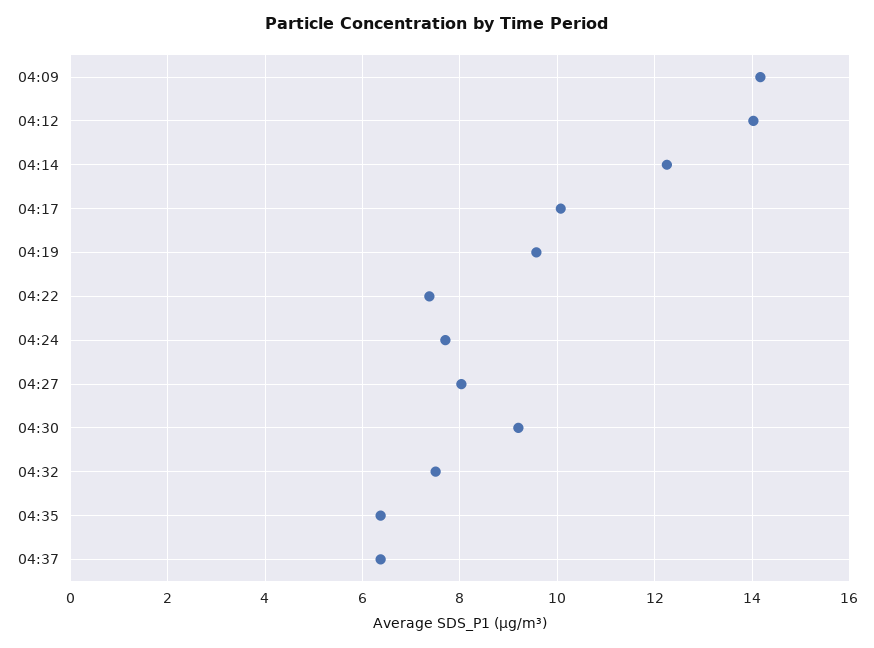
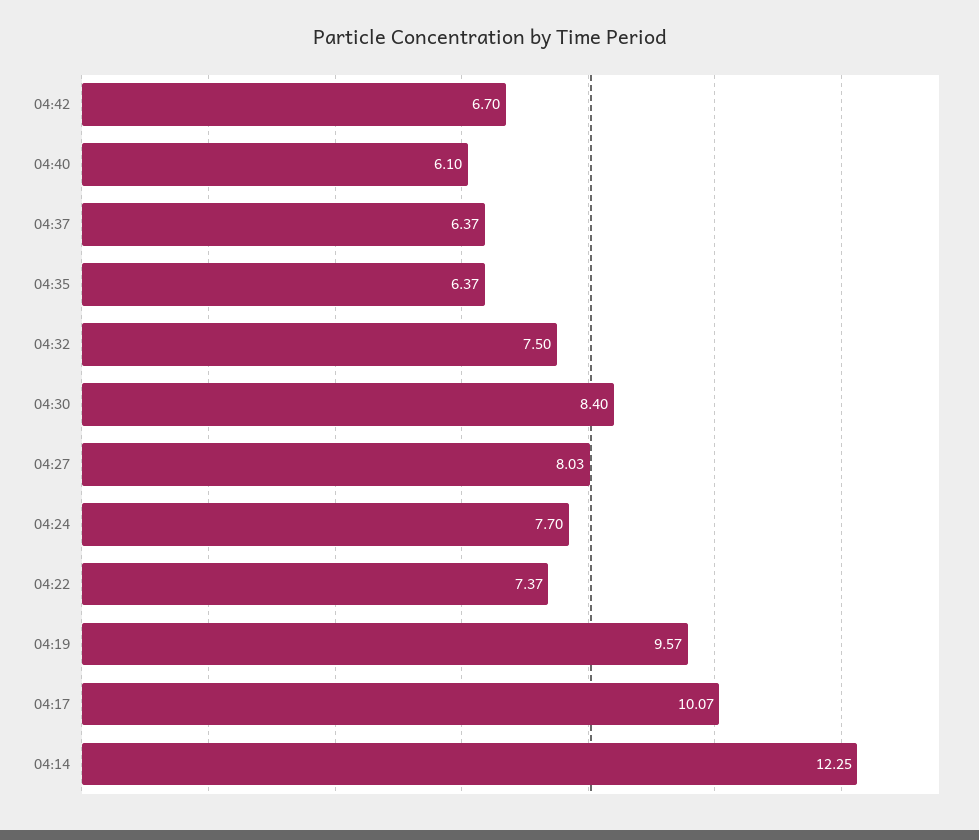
04:09: 14.2 -> none
04:12: 14 -> none
04:30: 9.2 -> 8.4
04:42: none -> 6.7
04:40: none -> 6.1

